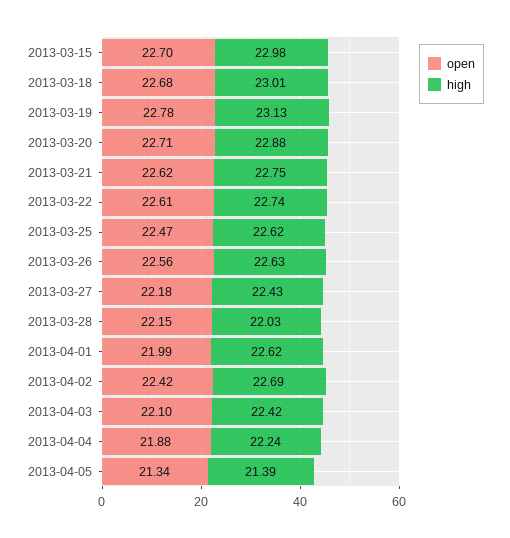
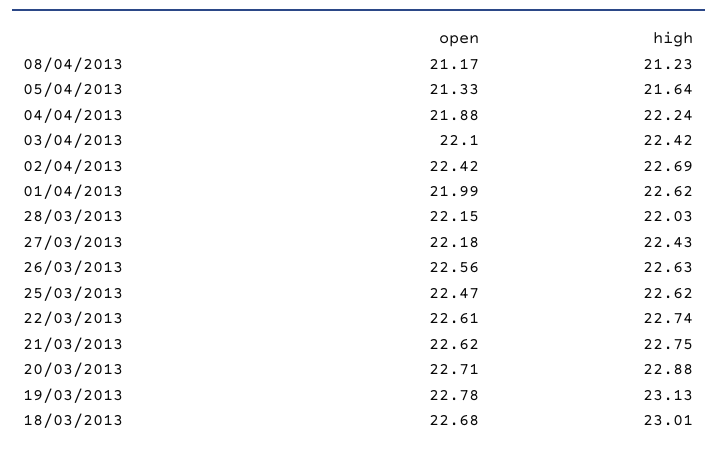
open, 2013-03-15: 22.7 -> none
high, 2013-03-15: 22.98 -> none
open, 2013-04-05: 21.34 -> 21.33
high, 2013-04-05: 21.39 -> 21.64
open, 08/04/2013: none -> 21.17
high, 08/04/2013: none -> 21.23

